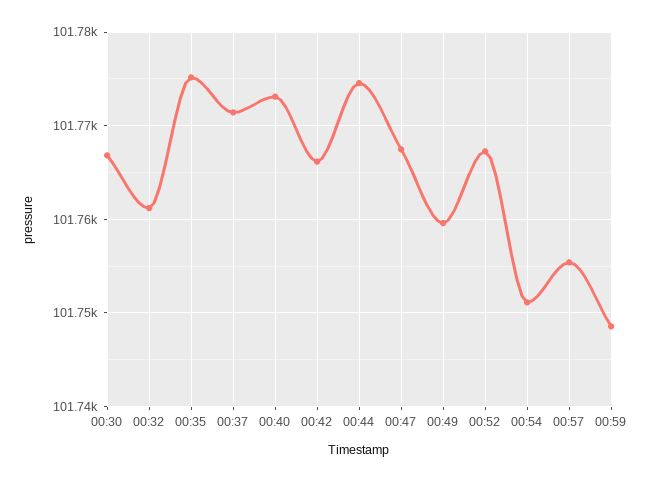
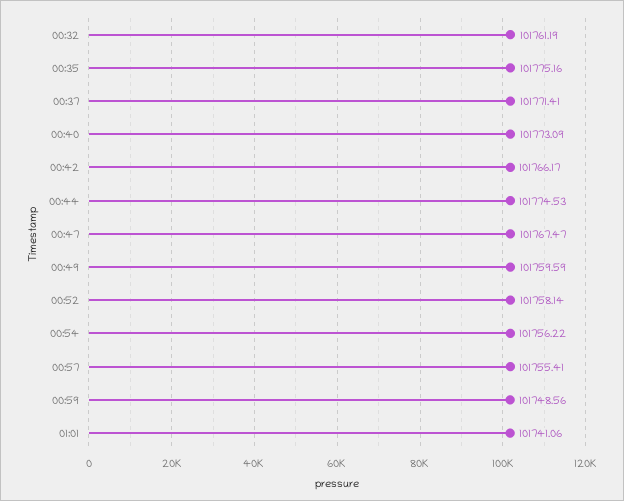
00:30: 101767 -> none
00:52: 101767 -> 101758.14
00:54: 101751 -> 101756.22
01:01: none -> 101741.06

